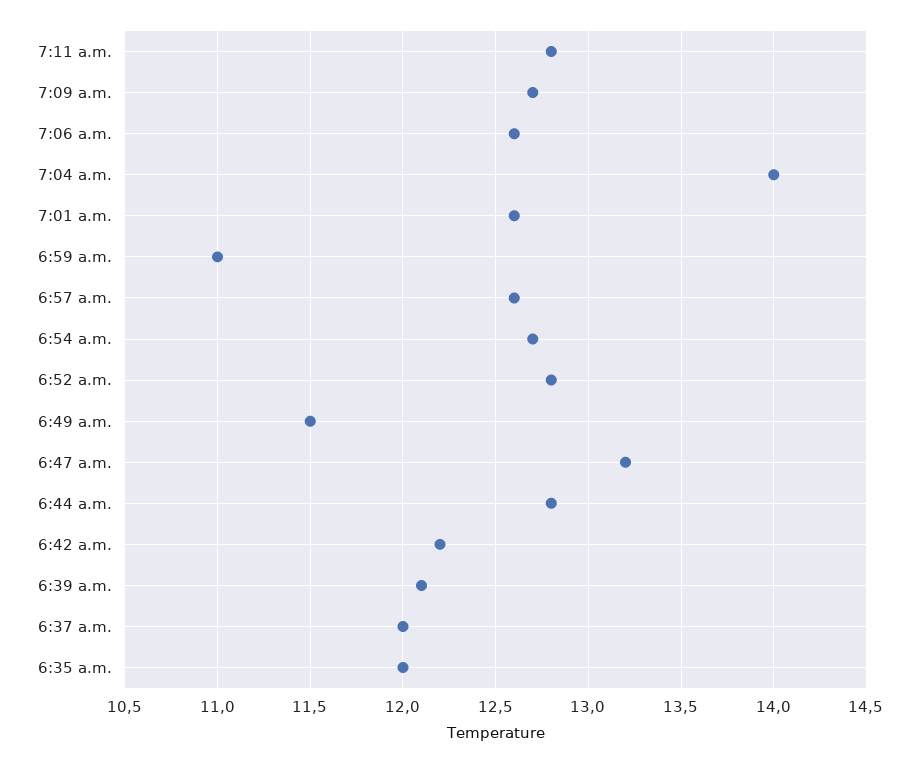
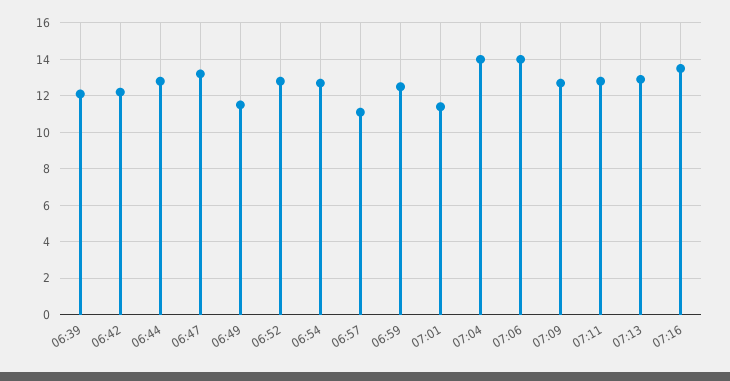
7:06 a.m.: 12.6 -> 14
7:01 a.m.: 12.6 -> 11.5
6:59 a.m.: 11 -> 12.5
6:57 a.m.: 12.6 -> 11
6:37 a.m.: 12 -> none
6:35 a.m.: 12 -> none
07:13: none -> 13
07:16: none -> 13.5

